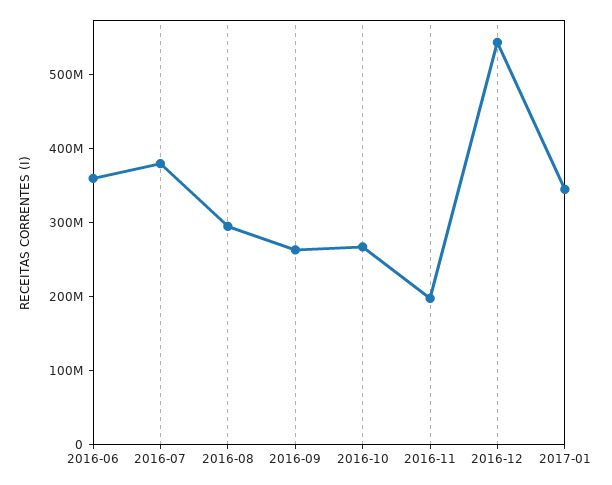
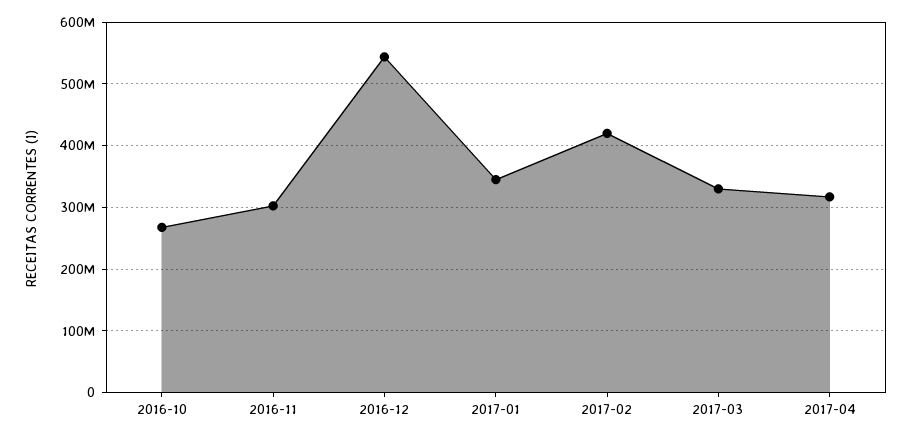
2016-06: 360000000 -> none
2016-07: 380000000 -> none
2016-08: 300000000 -> none
2016-09: 260000000 -> none
2016-11: 200000000 -> 300000000
2017-02: none -> 420000000
2017-03: none -> 330000000
2017-04: none -> 320000000

